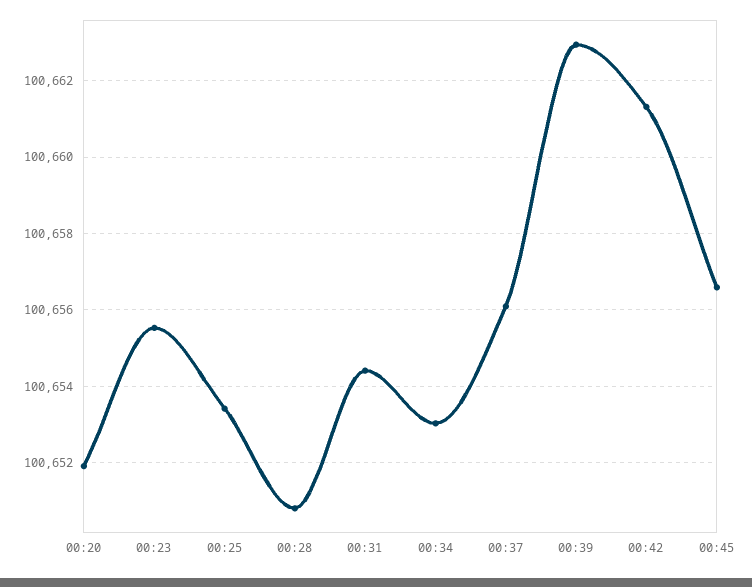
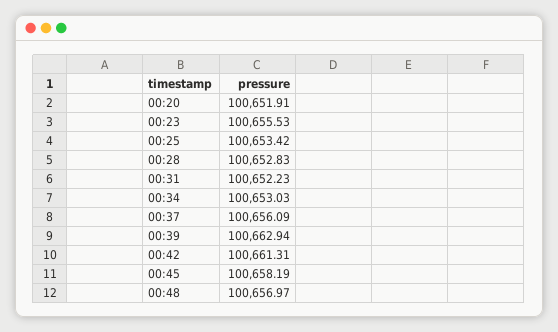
00:28: 100650.8 -> 100652.83
00:31: 100654.4 -> 100652.23
00:45: 100656.6 -> 100658.19
00:48: none -> 100656.97

